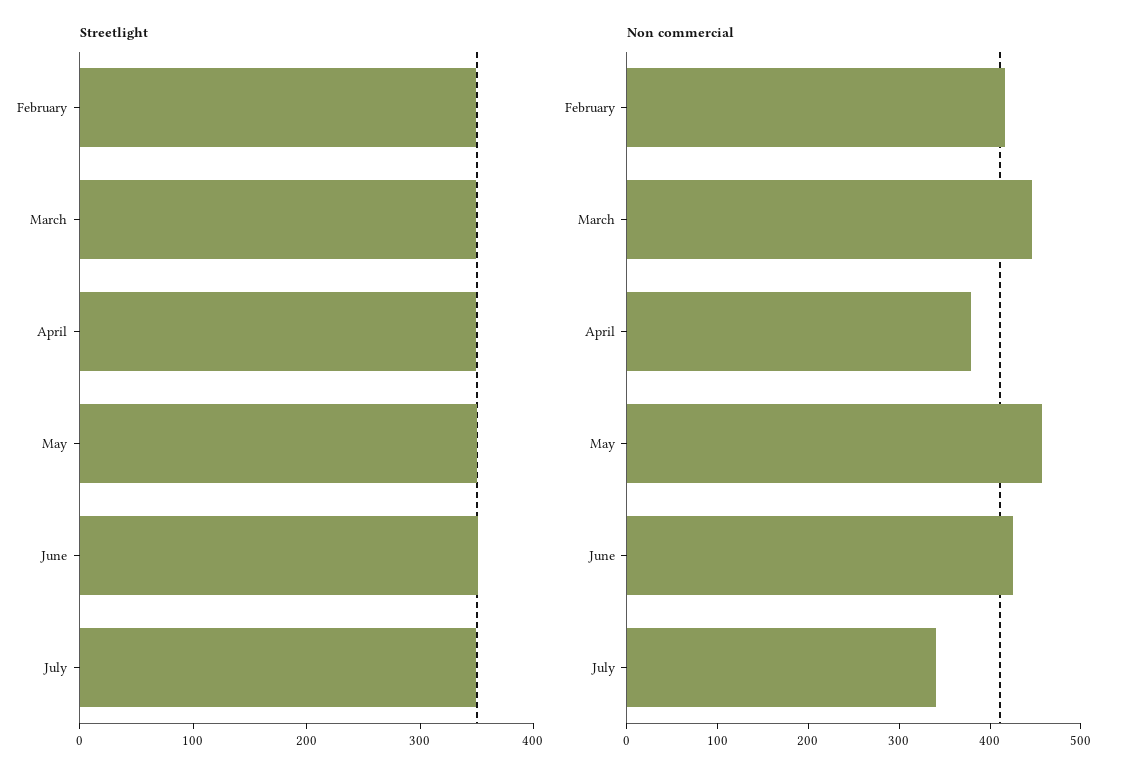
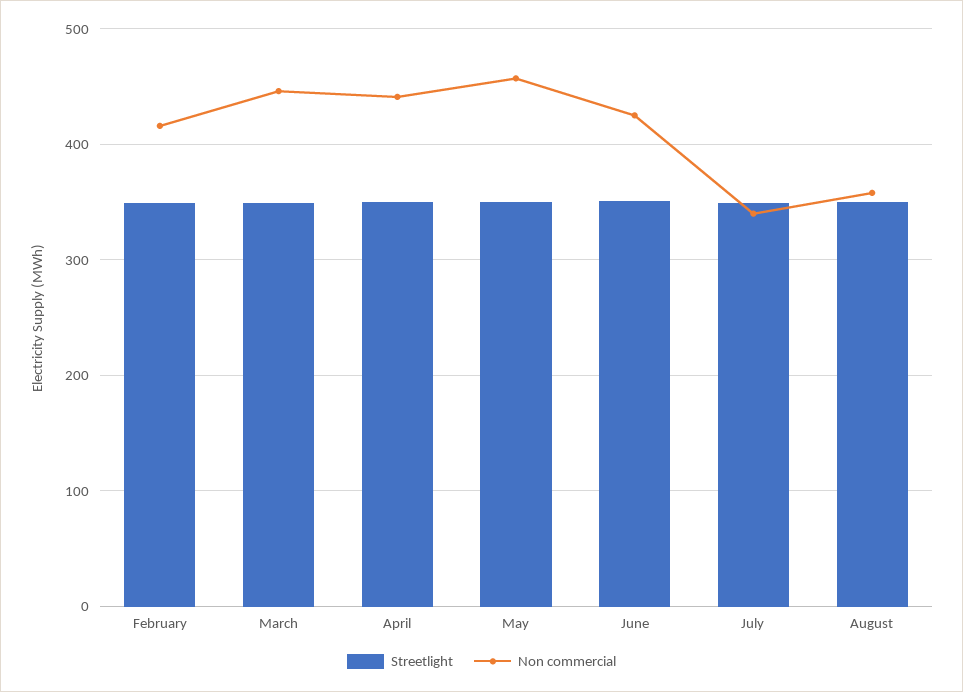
Non commercial, April: 380 -> 440
Streetlight, August: none -> 350
Non commercial, August: none -> 360

